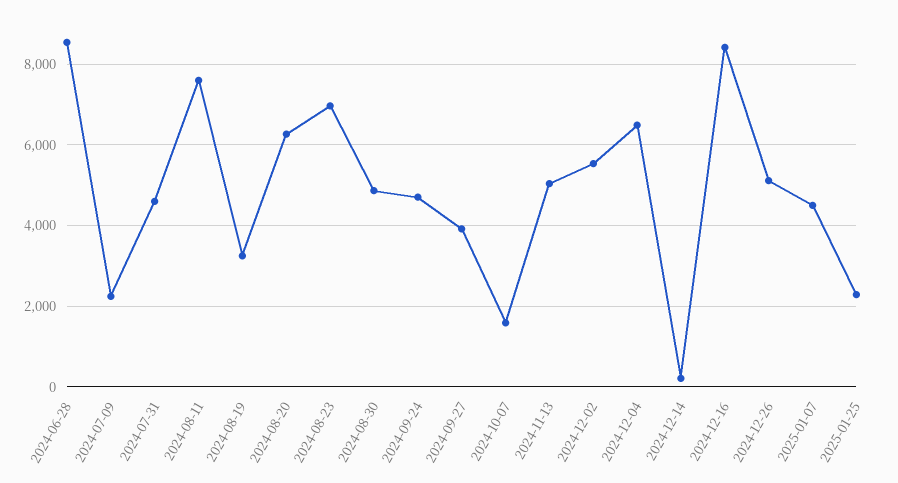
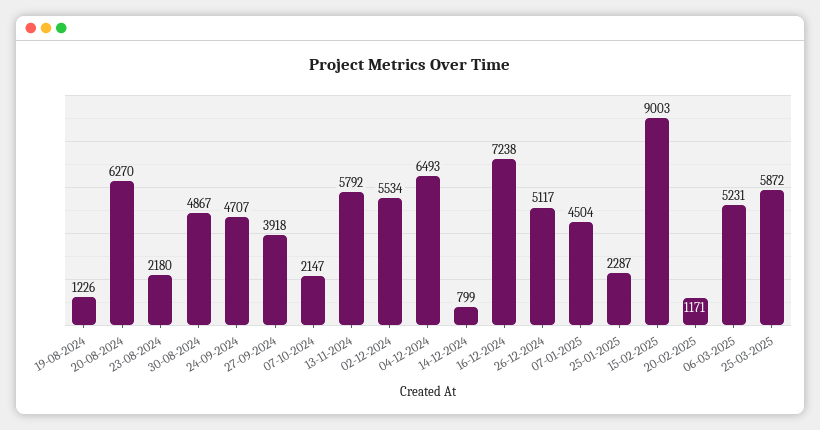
2024-06-28: 8600 -> none
2024-07-09: 2200 -> none
2024-07-31: 4600 -> none
2024-08-11: 7600 -> none
2024-08-19: 3200 -> 1226
2024-08-23: 7000 -> 2180
2024-10-07: 1600 -> 2147
2024-11-13: 5000 -> 5792
2024-12-14: 200 -> 799
2024-12-16: 8400 -> 7238
15-02-2025: none -> 9003
20-02-2025: none -> 1171
06-03-2025: none -> 5231
25-03-2025: none -> 5872

